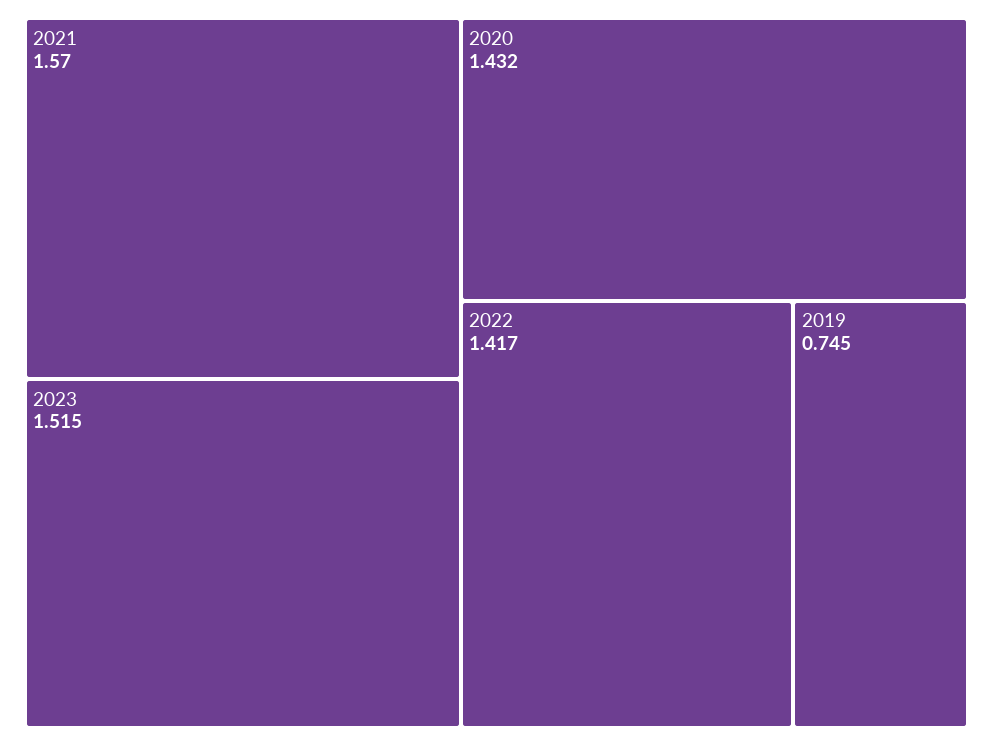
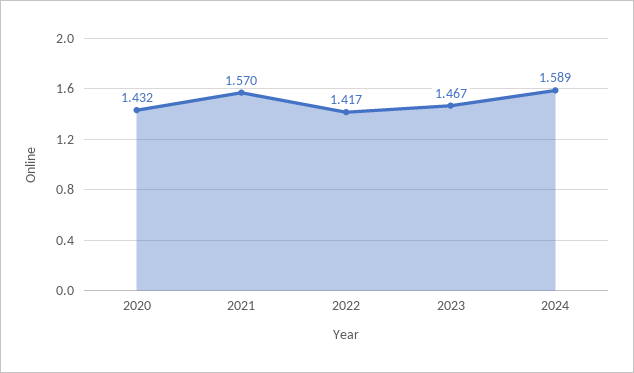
2023: 1.515 -> 1.467
2019: 0.745 -> none
2024: none -> 1.589

